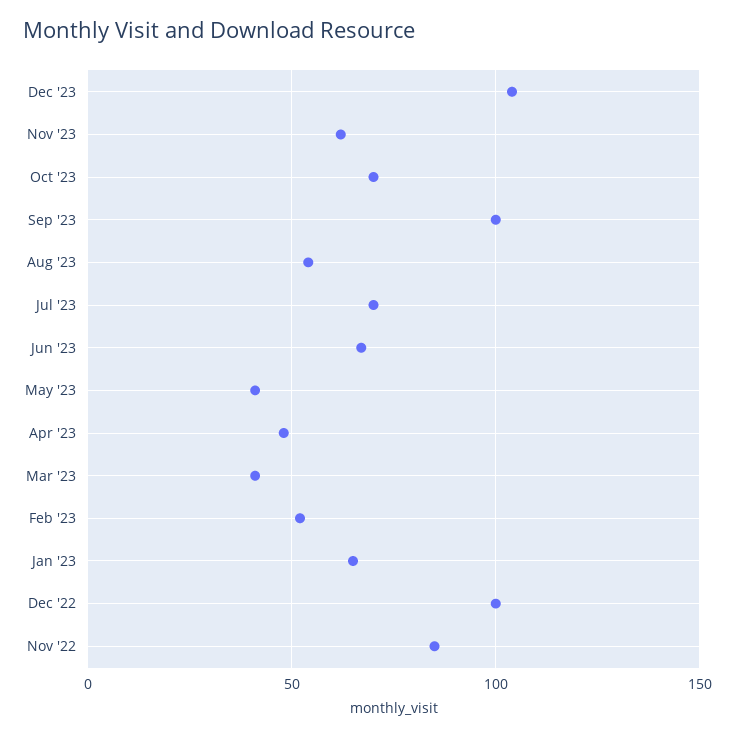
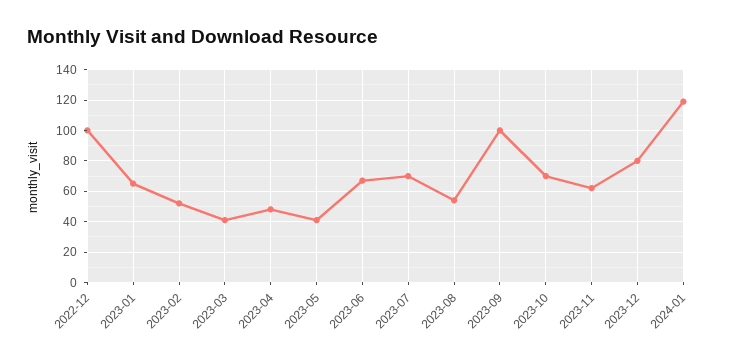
Dec '23: 105 -> 80
Nov '22: 85 -> none
2024-01: none -> 120

